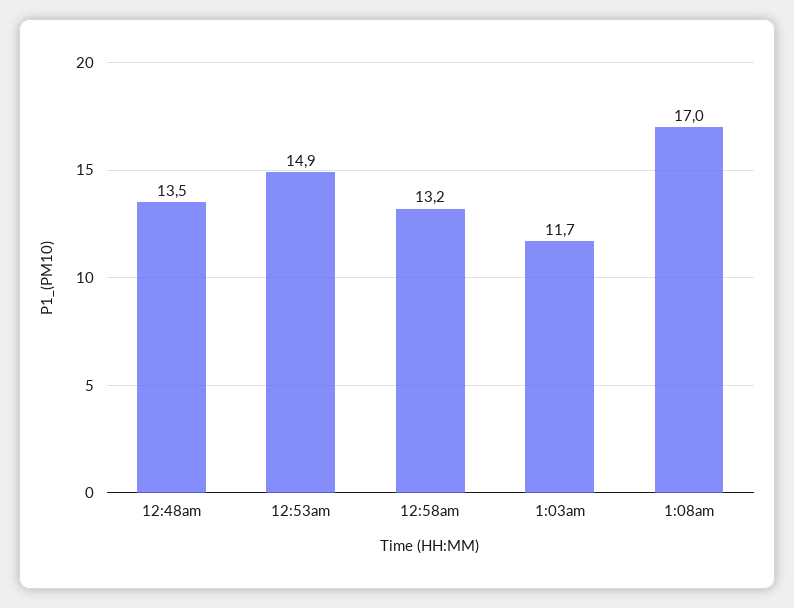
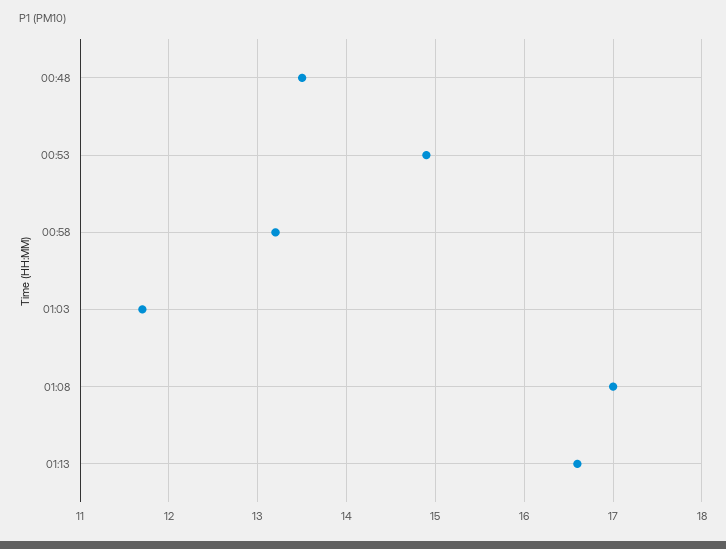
01:13: none -> 16.6

